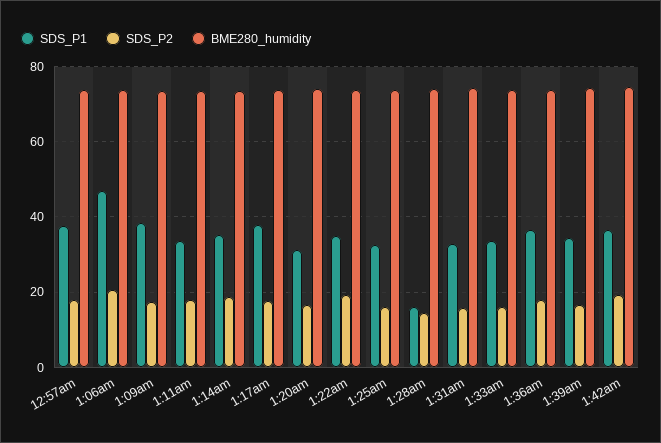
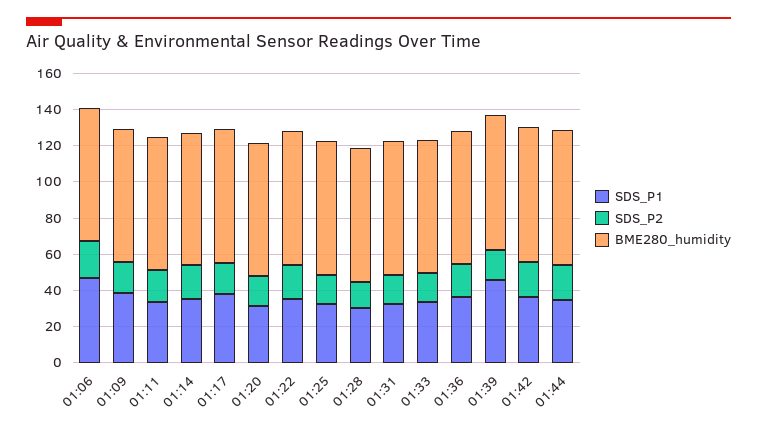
SDS_P1, 12:57am: 38 -> none
SDS_P2, 12:57am: 18 -> none
BME280_humidity, 12:57am: 74 -> none
SDS_P1, 1:28am: 16 -> 30
SDS_P1, 1:39am: 34 -> 45
SDS_P1, 01:44: none -> 35
SDS_P2, 01:44: none -> 20
BME280_humidity, 01:44: none -> 75

